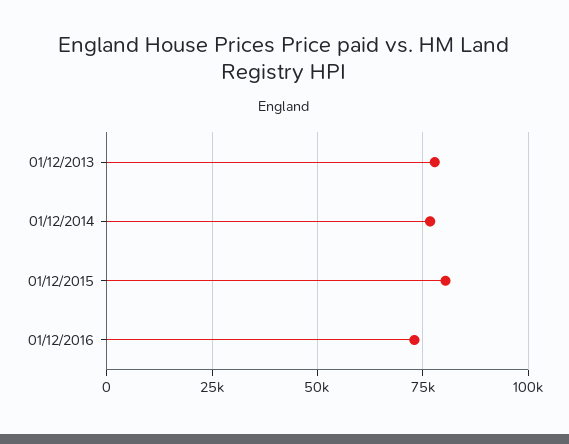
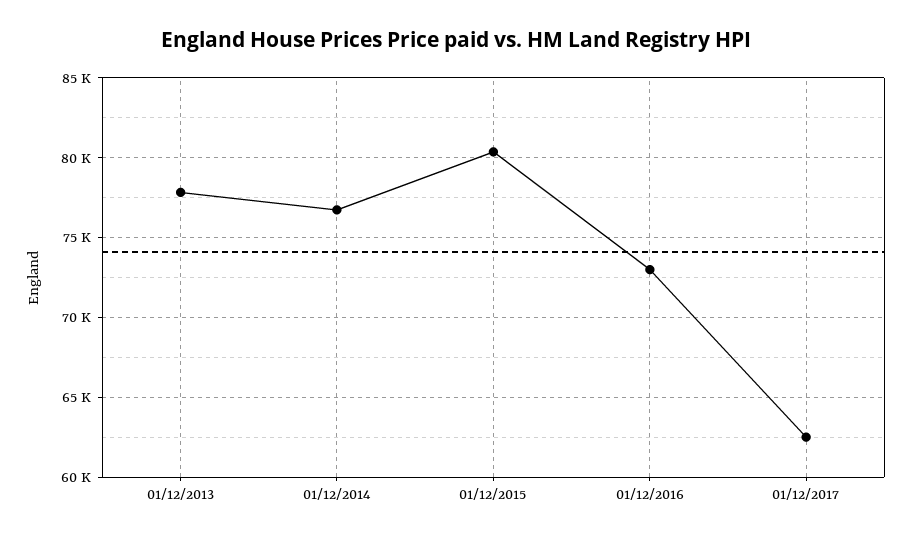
01/12/2017: none -> 62500

